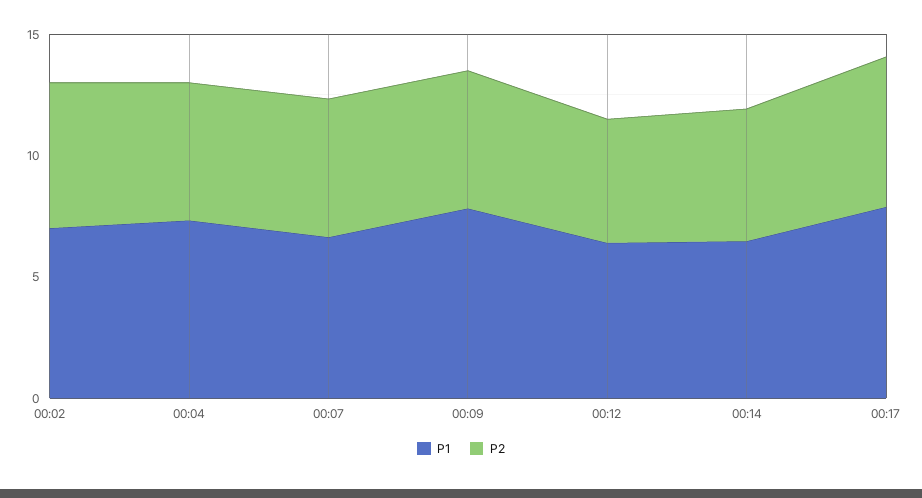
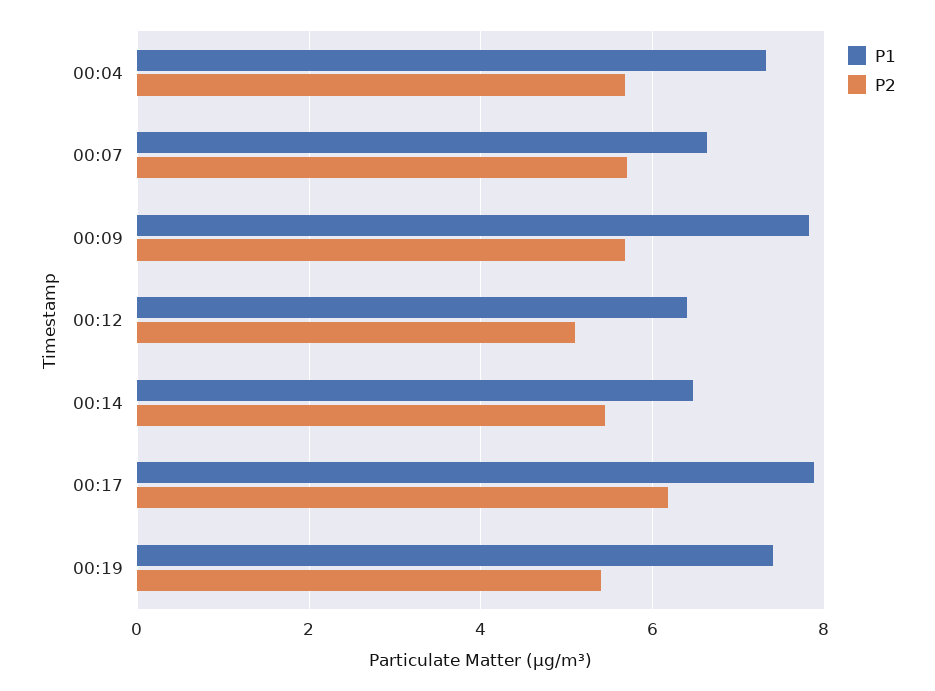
P1, 00:02: 7 -> none
P2, 00:02: 6 -> none
P1, 00:19: none -> 7.4
P2, 00:19: none -> 5.4

